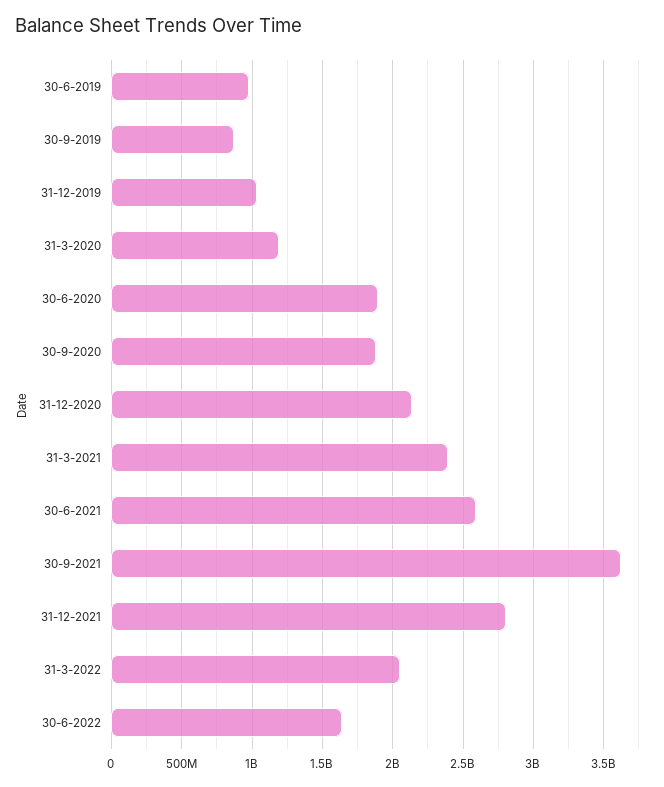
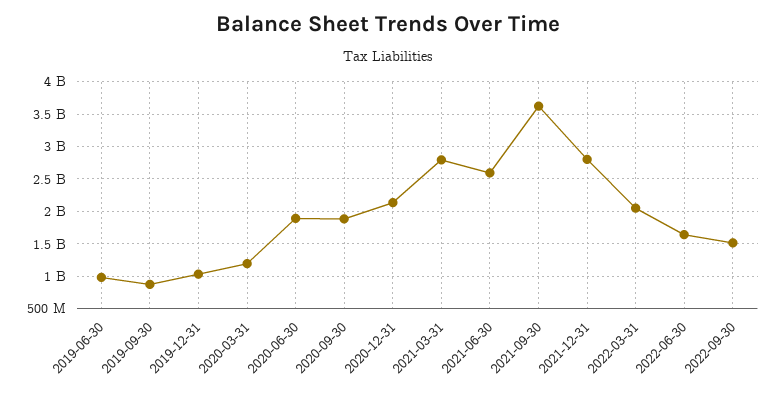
31-3-2021: 2400000000 -> 2800000000
2022-09-30: none -> 1500000000

